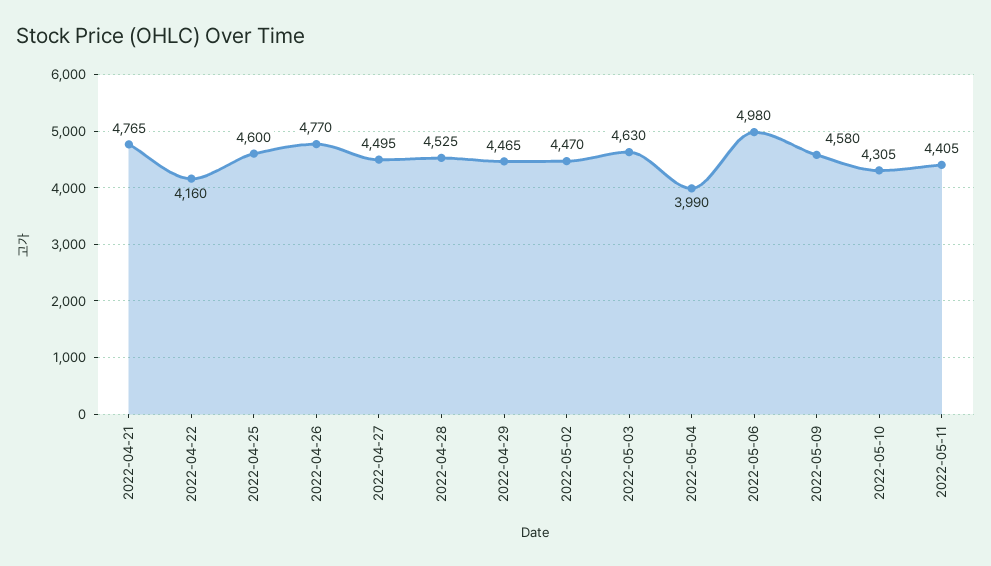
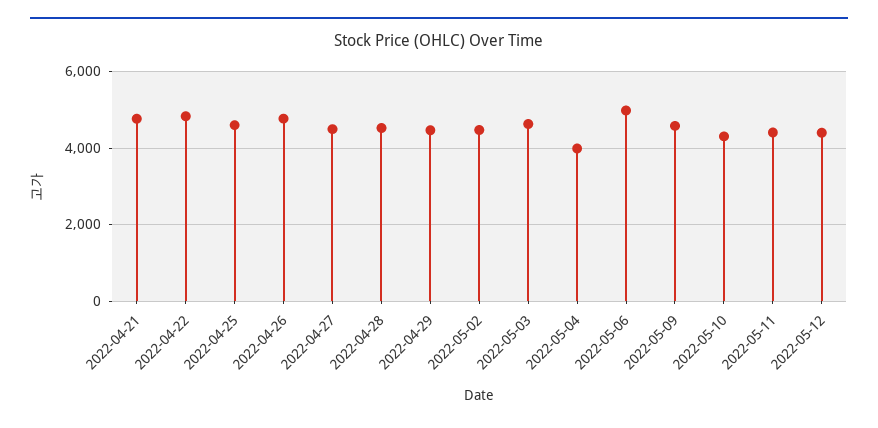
2022-04-22: 4160 -> 4800
2022-05-12: none -> 4400

